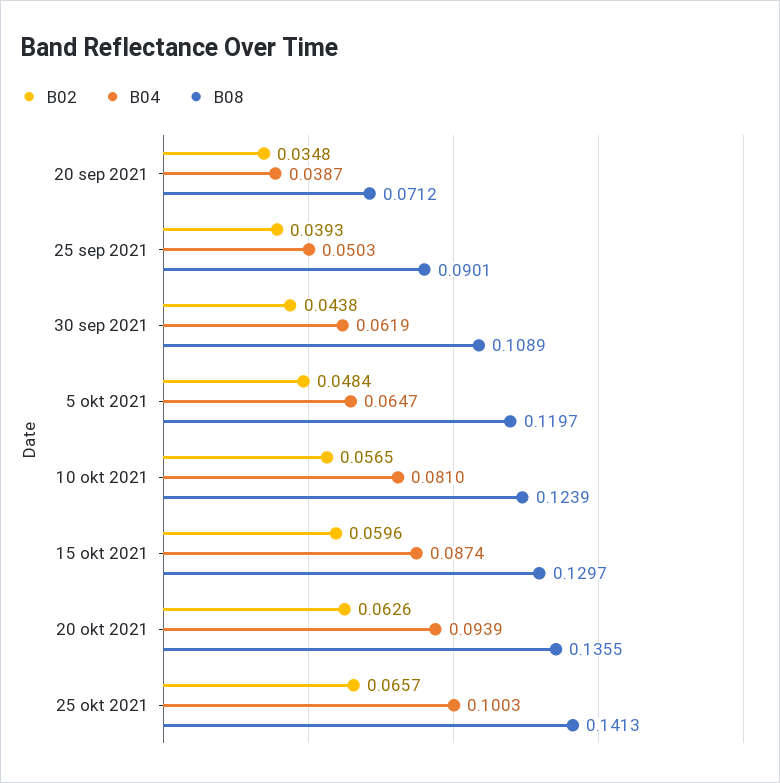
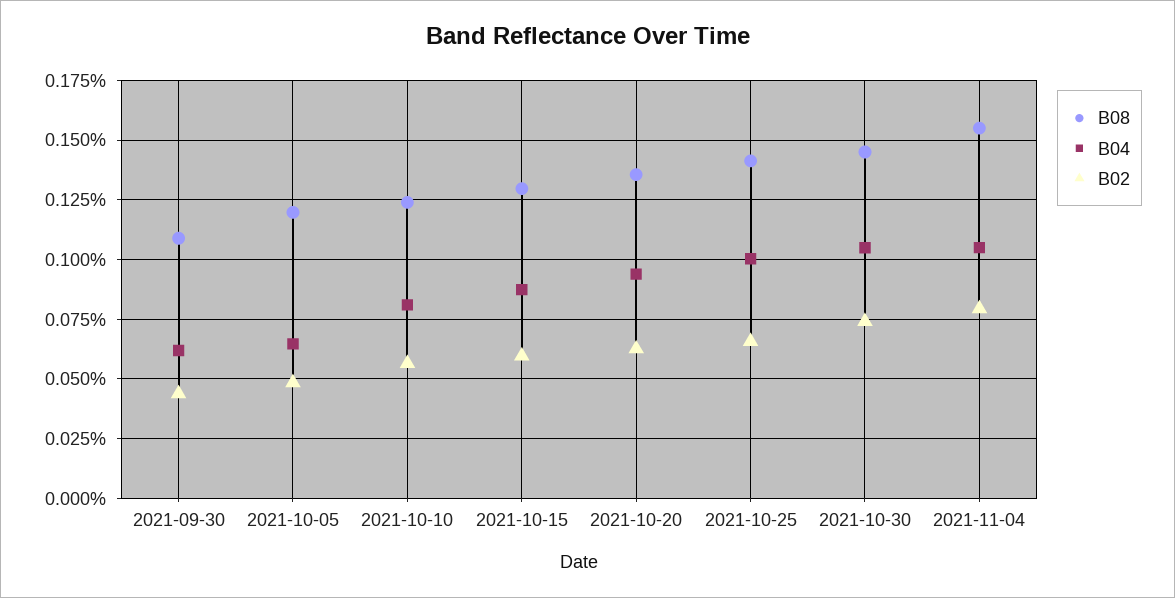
B02, 20 sep 2021: 0.0348 -> none
B04, 20 sep 2021: 0.0387 -> none
B08, 20 sep 2021: 0.0712 -> none
B02, 25 sep 2021: 0.0393 -> none
B04, 25 sep 2021: 0.0503 -> none
B08, 25 sep 2021: 0.0901 -> none
B08, 2021-10-30: none -> 0.145
B04, 2021-10-30: none -> 0.105
B02, 2021-10-30: none -> 0.075
B08, 2021-11-04: none -> 0.155
B04, 2021-11-04: none -> 0.105
B02, 2021-11-04: none -> 0.08

